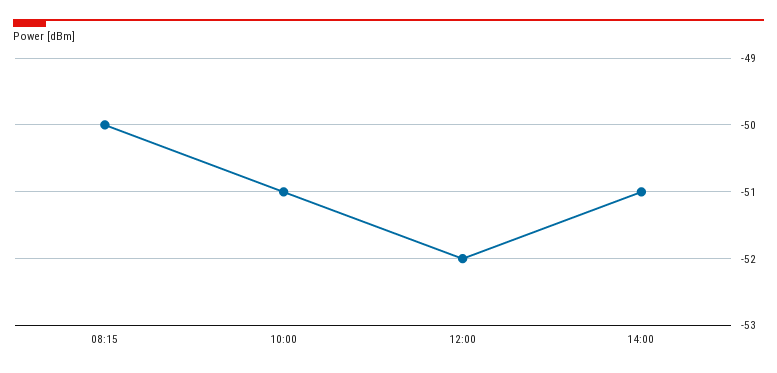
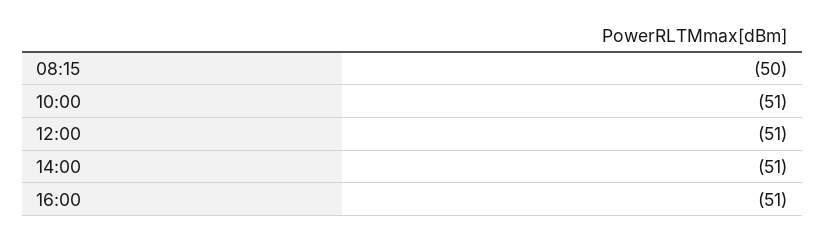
12:00: -52 -> -51
16:00: none -> -51

